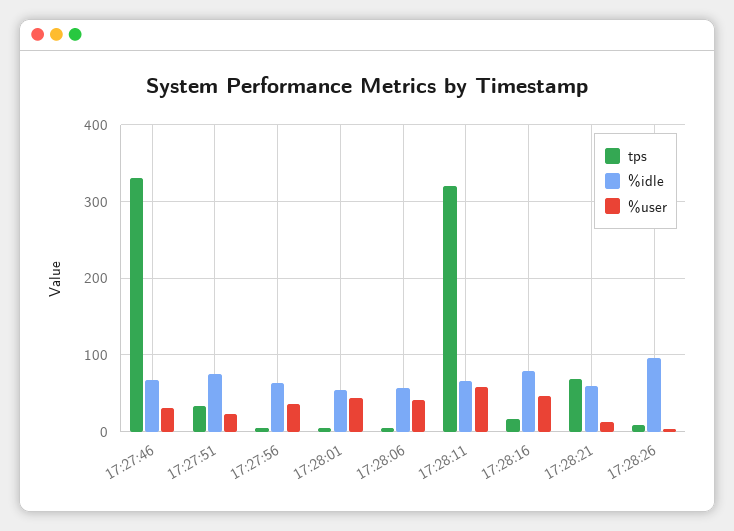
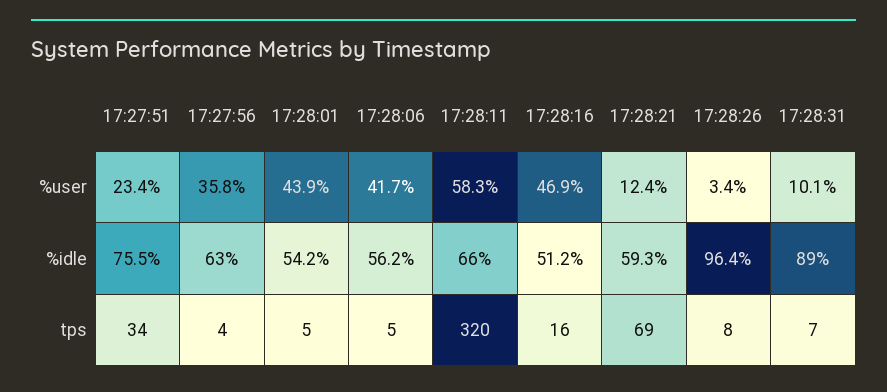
tps, 17:27:46: 330 -> none
%idle, 17:27:46: 70 -> none
%user, 17:27:46: 30 -> none
%idle, 17:28:16: 80 -> 51.2
%user, 17:28:31: none -> 10.1
%idle, 17:28:31: none -> 89
tps, 17:28:31: none -> 7

